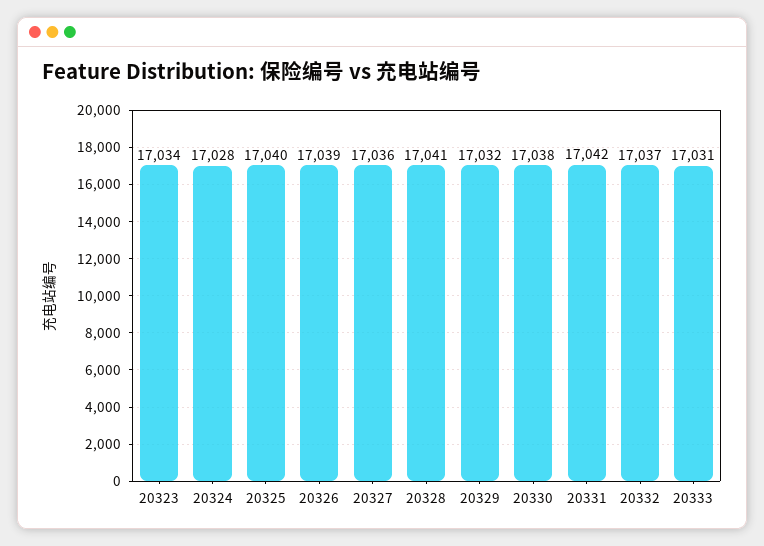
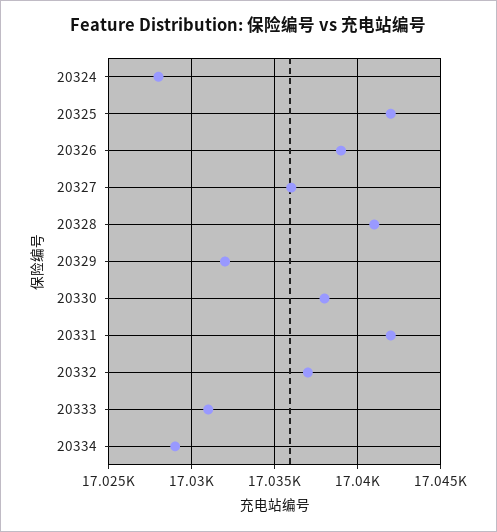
20323: 17034 -> none
20325: 17040 -> 17042
20334: none -> 17029

